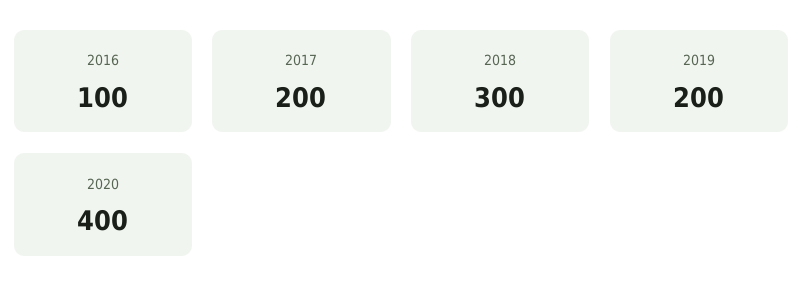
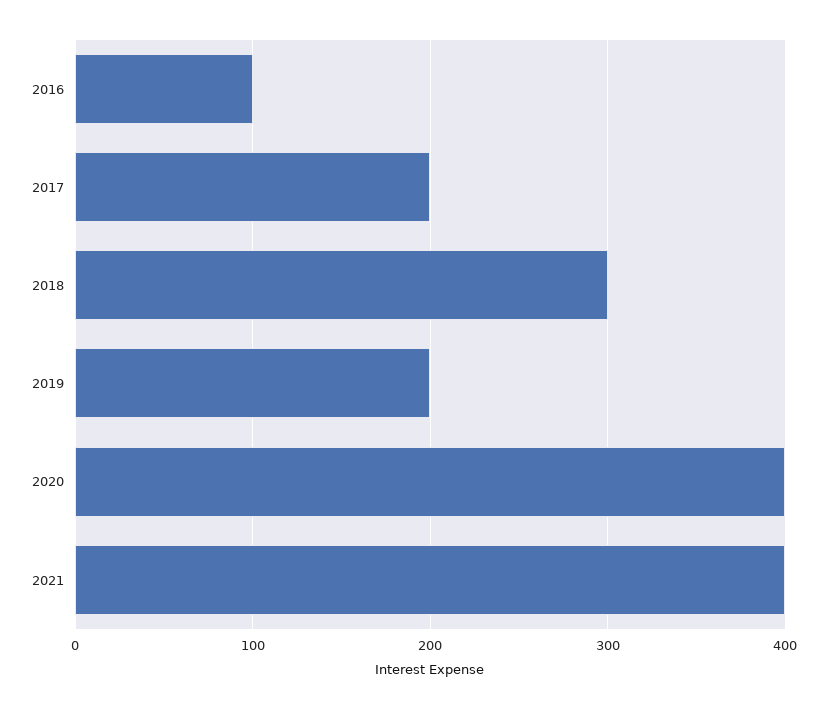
2021: none -> 400

